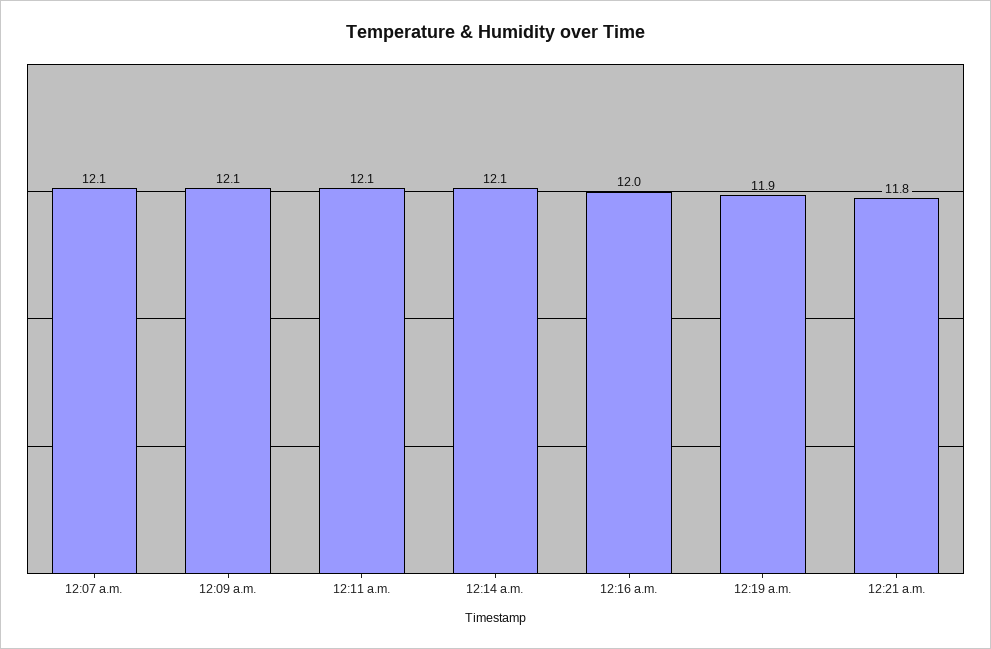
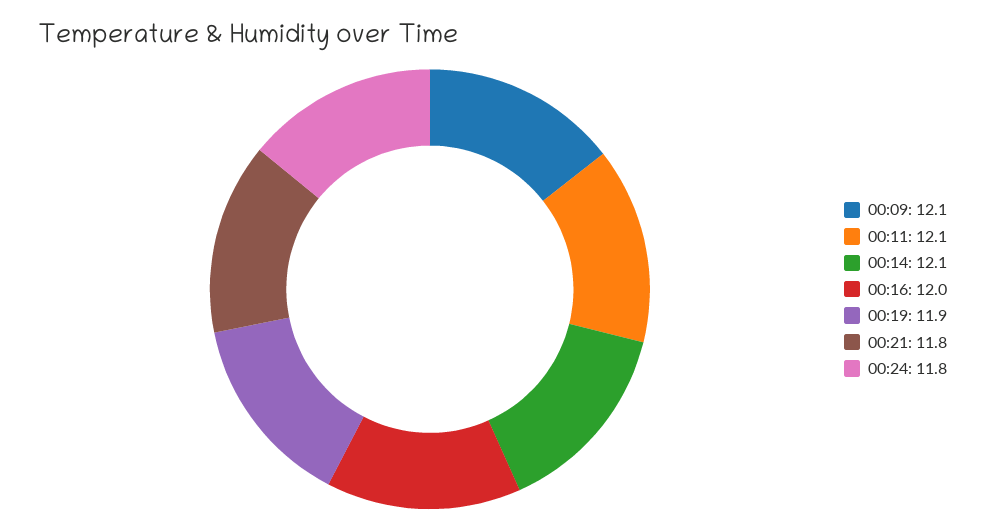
12:07 a.m.: 12.1 -> none
00:24: none -> 11.8

